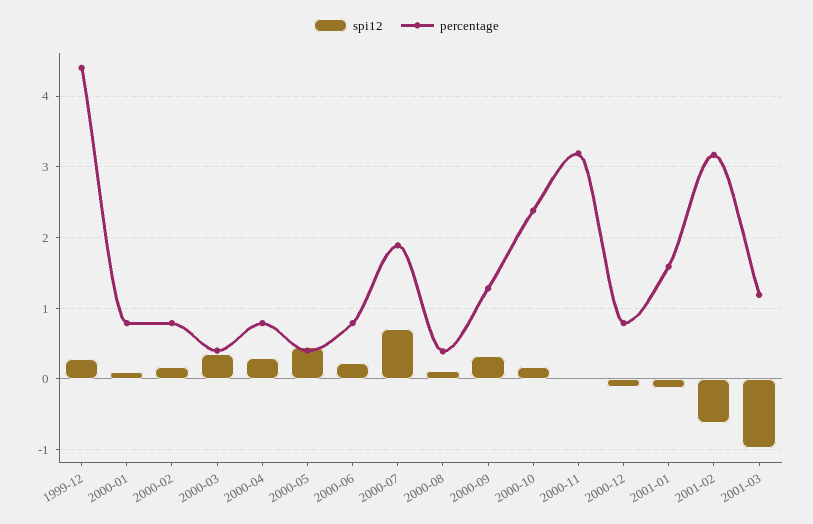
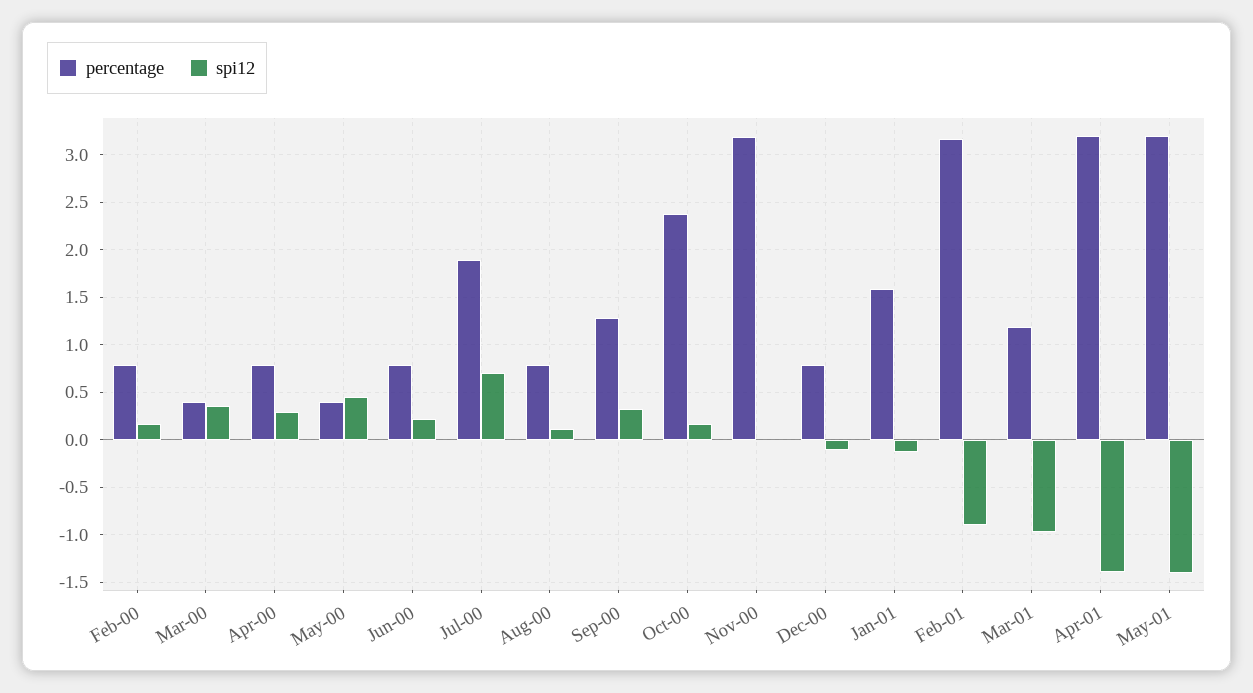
spi12, 1999-12: 0.3 -> none
percentage, 1999-12: 4.4 -> none
spi12, 2000-01: 0.1 -> none
percentage, 2000-01: 0.8 -> none
percentage, 2000-08: 0.4 -> 0.8
spi12, 2001-02: -0.6 -> -0.9
percentage, Apr-01: none -> 3.2
spi12, Apr-01: none -> -1.4
percentage, May-01: none -> 3.2
spi12, May-01: none -> -1.4

